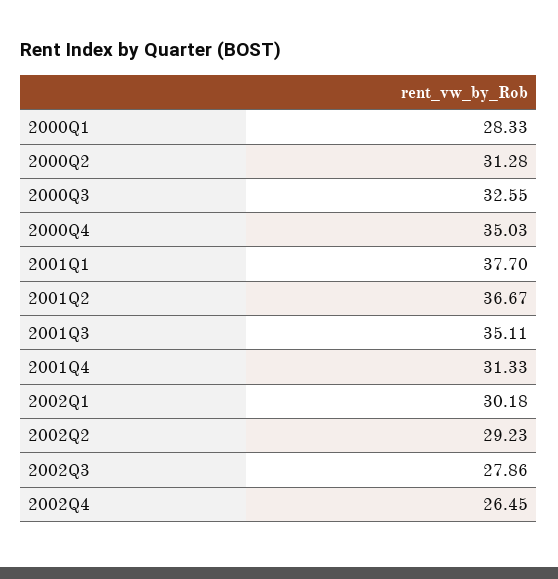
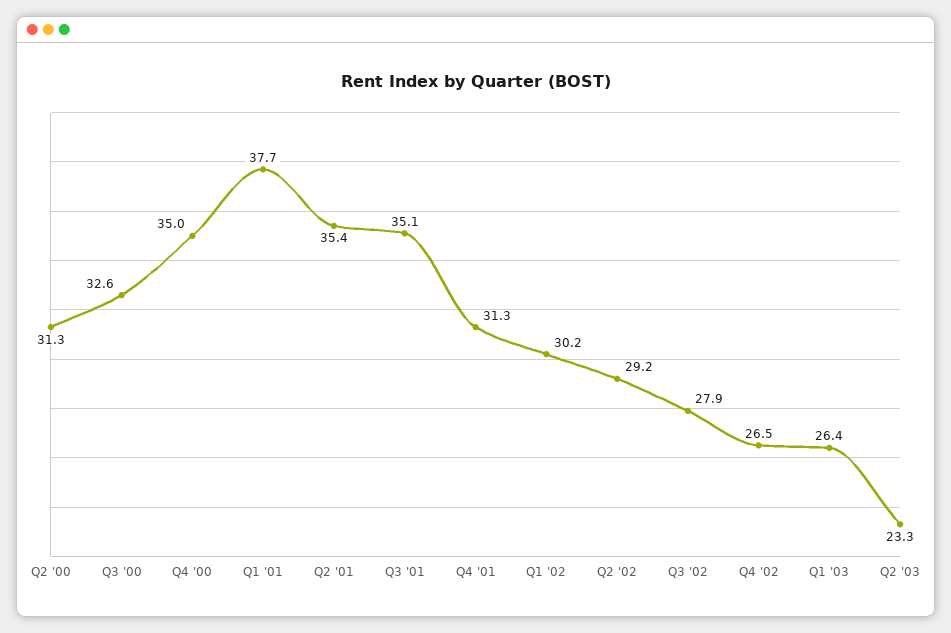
2000Q1: 28.33 -> none
2001Q2: 36.67 -> 35.4
Q1 '03: none -> 26.4
Q2 '03: none -> 23.3

